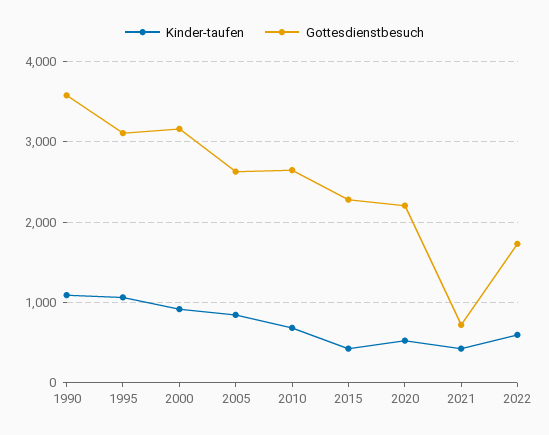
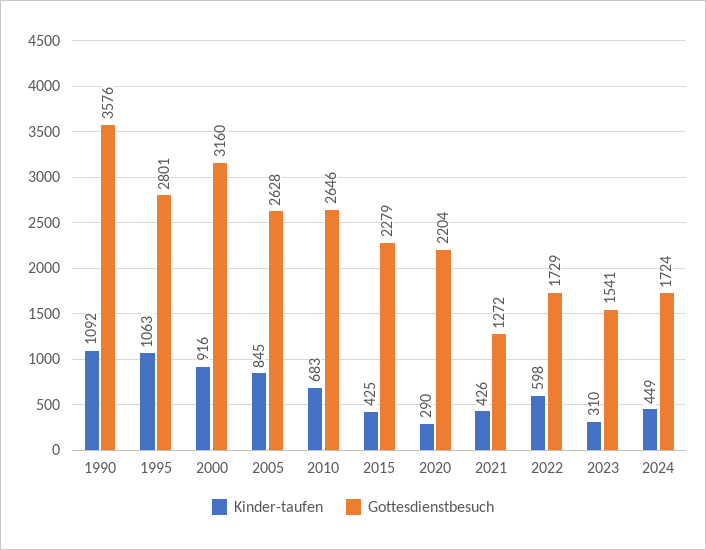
Gottesdienstbesuch, 1995: 3100 -> 2801
Kinder-taufen, 2020: 500 -> 290
Gottesdienstbesuch, 2021: 700 -> 1272
Kinder-taufen, 2023: none -> 310
Gottesdienstbesuch, 2023: none -> 1541
Kinder-taufen, 2024: none -> 449
Gottesdienstbesuch, 2024: none -> 1724

